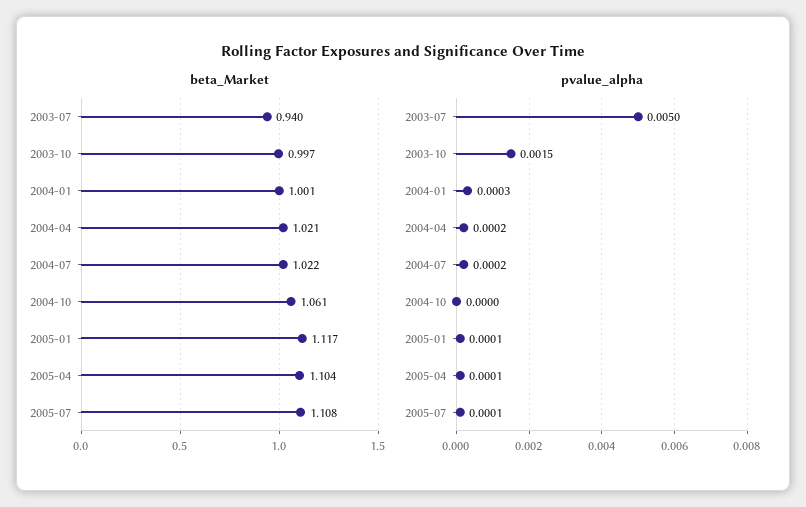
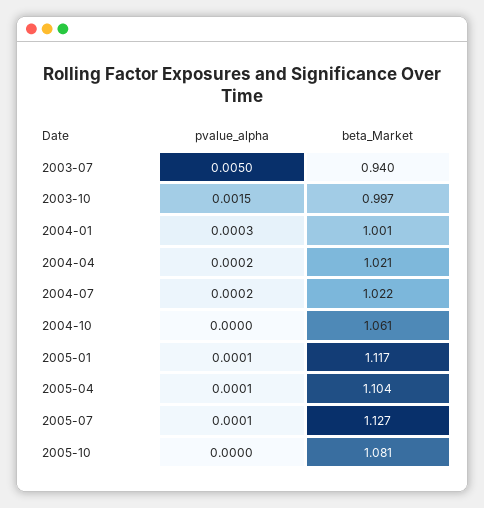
beta_Market, 2005-07: 1.108 -> 1.127
pvalue_alpha, 2005-10: none -> 0
beta_Market, 2005-10: none -> 1.081

